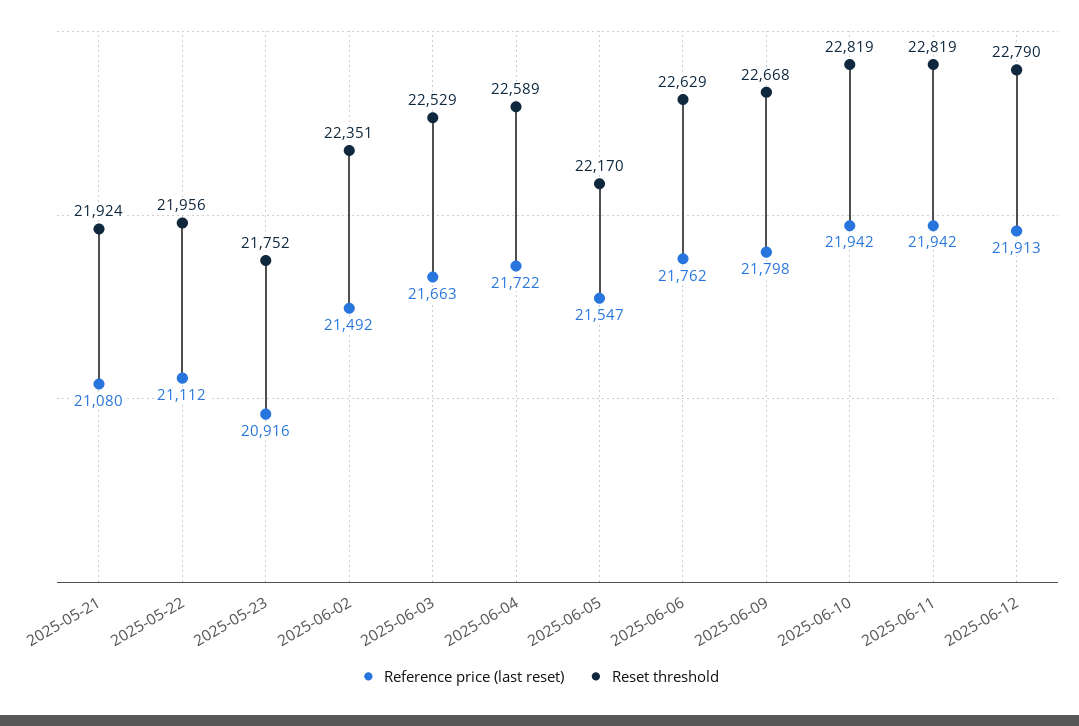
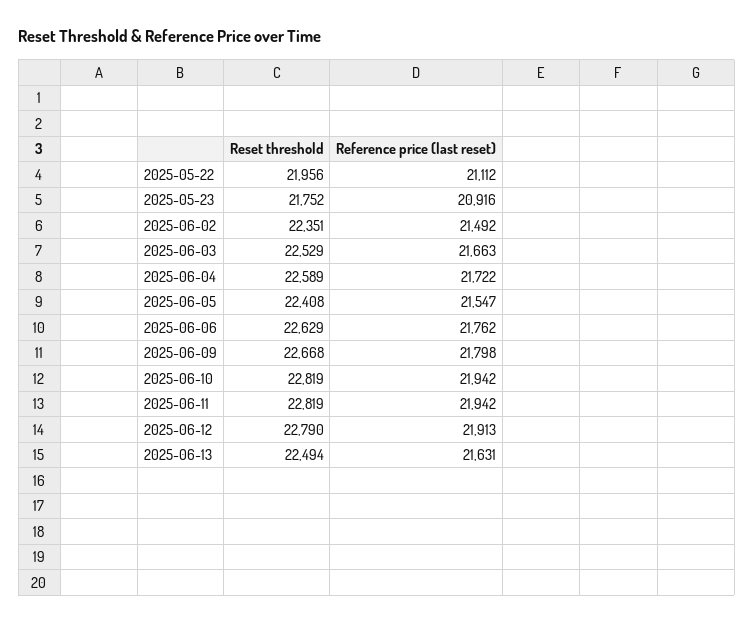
Reference price (last reset), 2025-05-21: 21080 -> none
Reset threshold, 2025-05-21: 21924 -> none
Reset threshold, 2025-06-05: 22170 -> 22408
Reset threshold, 2025-06-13: none -> 22494
Reference price (last reset), 2025-06-13: none -> 21631

